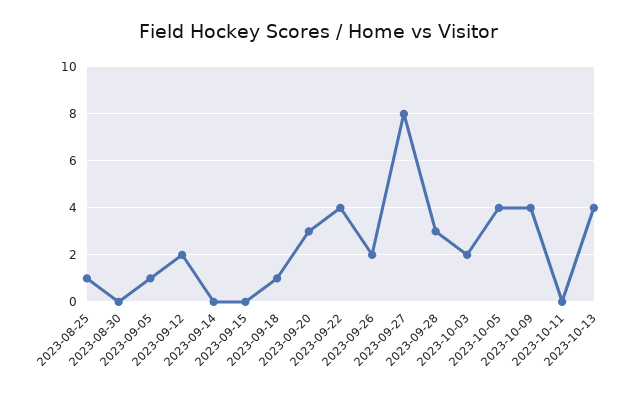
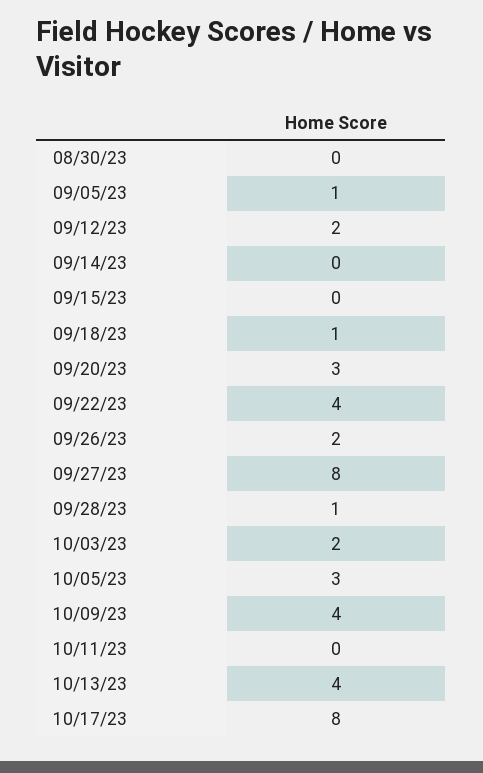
2023-08-25: 1 -> none
2023-09-28: 3 -> 1
2023-10-05: 4 -> 3
10/17/23: none -> 8

